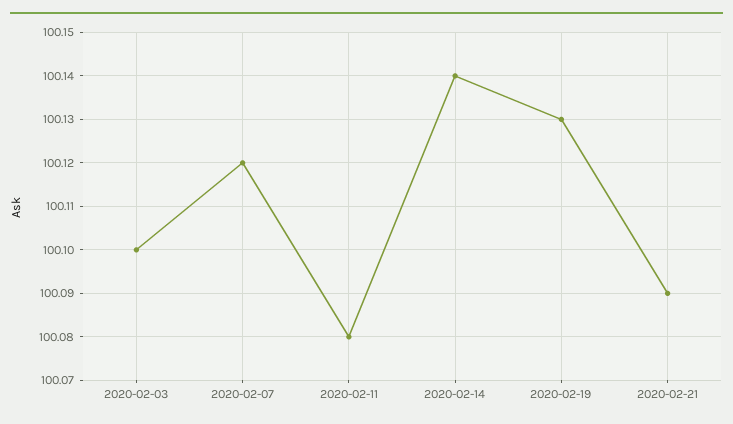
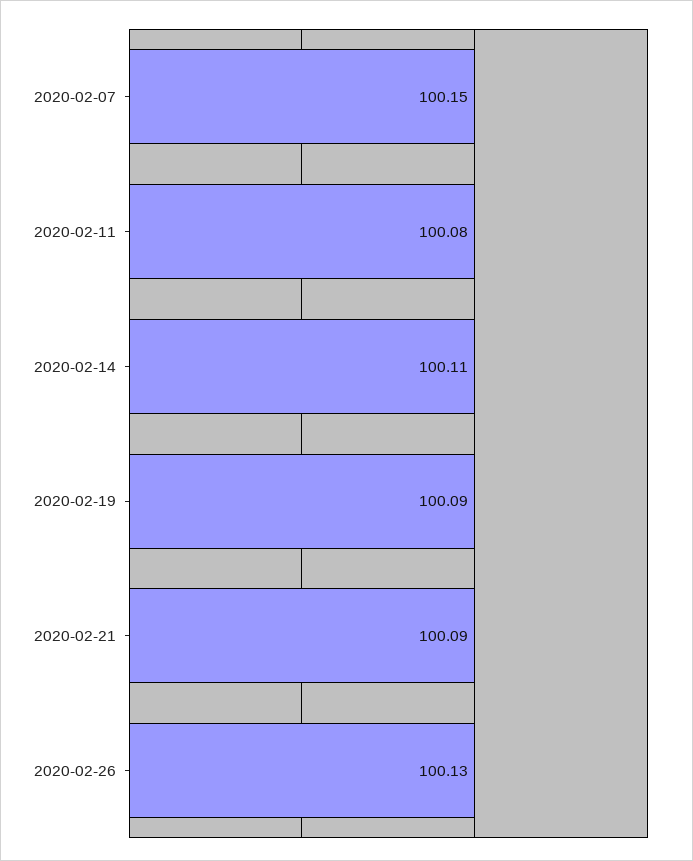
2020-02-03: 100.1 -> none
2020-02-07: 100.12 -> 100.15
2020-02-14: 100.14 -> 100.11
2020-02-19: 100.13 -> 100.09
2020-02-26: none -> 100.13

